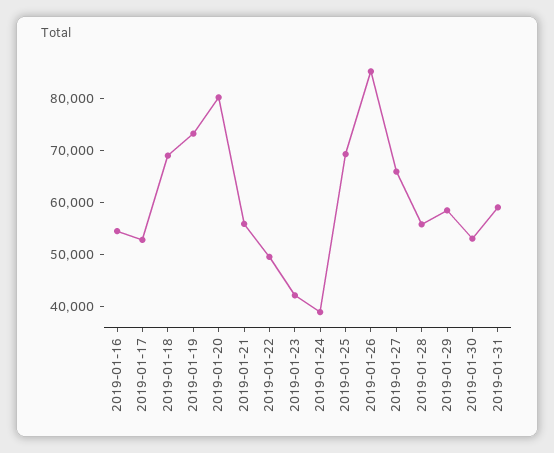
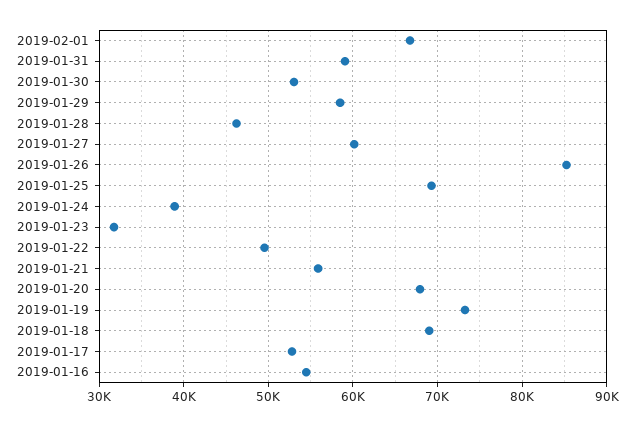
2019-01-20: 80000 -> 68000
2019-01-23: 42000 -> 32000
2019-01-27: 66000 -> 60000
2019-01-28: 56000 -> 46000
2019-02-01: none -> 67000

